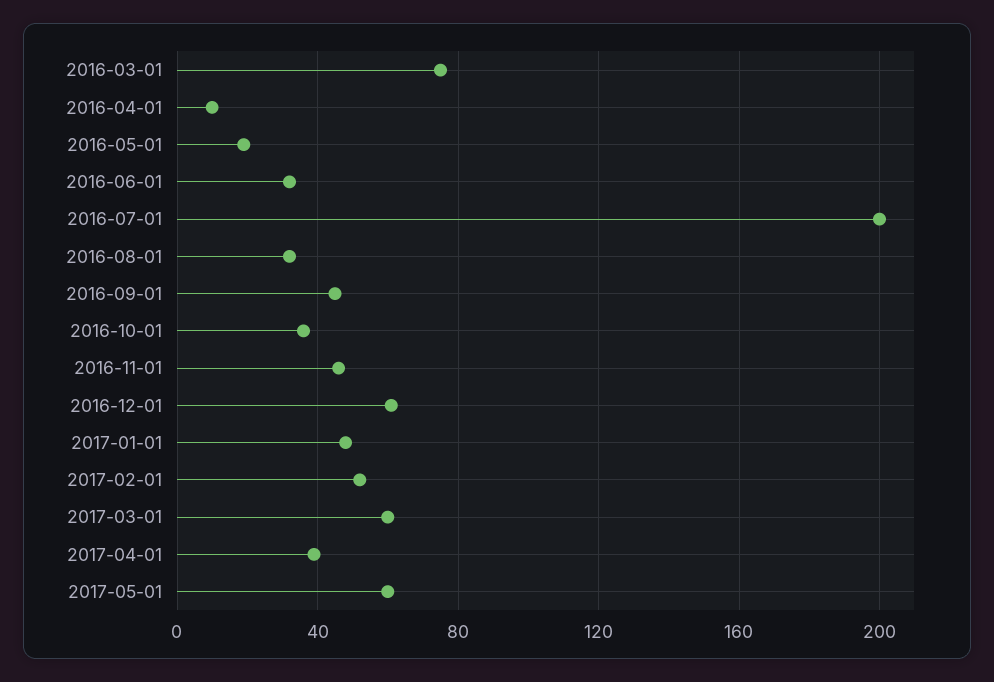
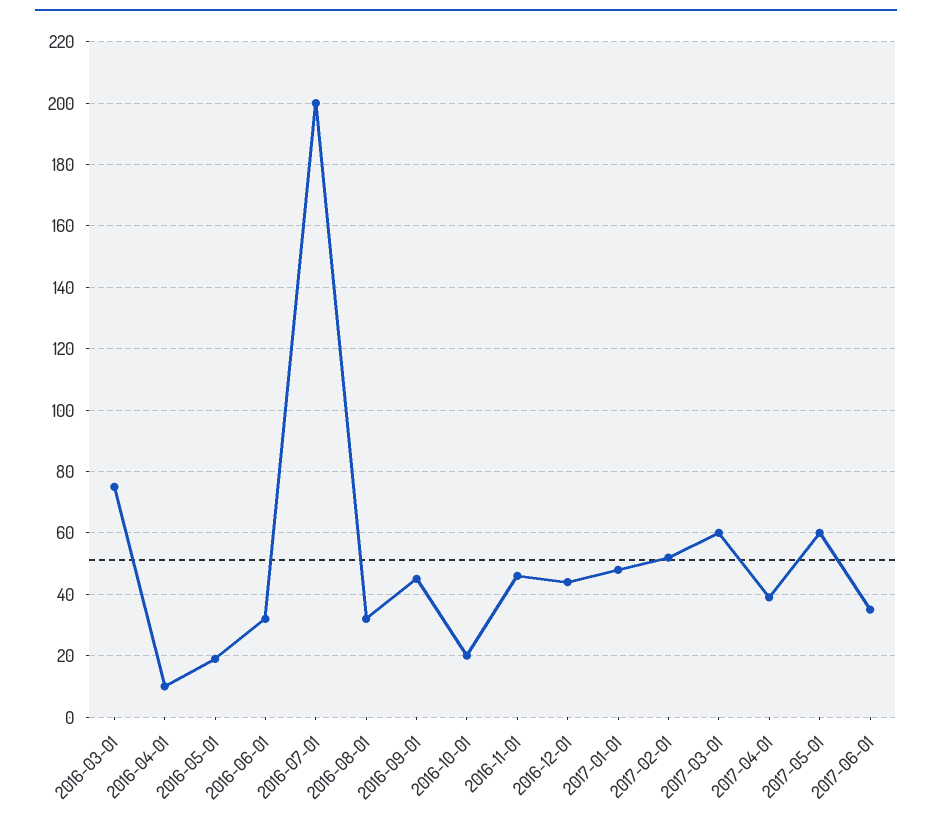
2016-10-01: 35 -> 20
2016-12-01: 60 -> 45
2017-06-01: none -> 35

